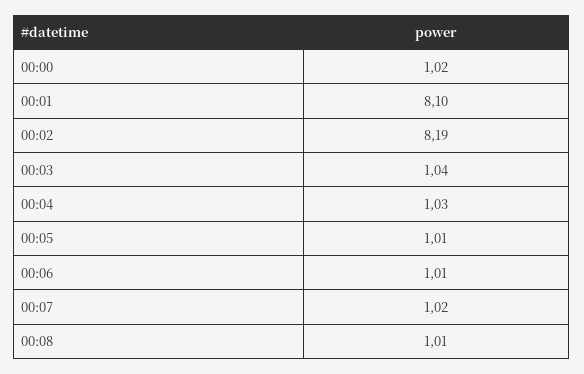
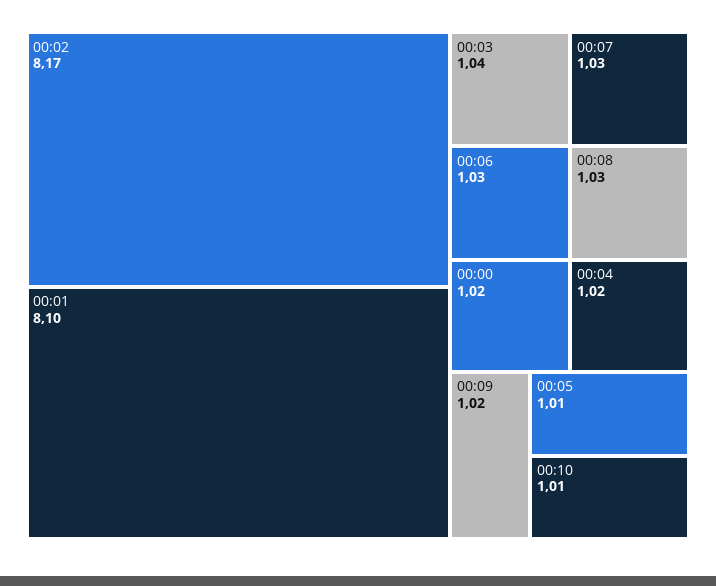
00:02: 8.19 -> 8.17
00:04: 1.03 -> 1.02
00:06: 1.01 -> 1.03
00:07: 1.02 -> 1.03
00:08: 1.01 -> 1.03
00:09: none -> 1.02
00:10: none -> 1.01

